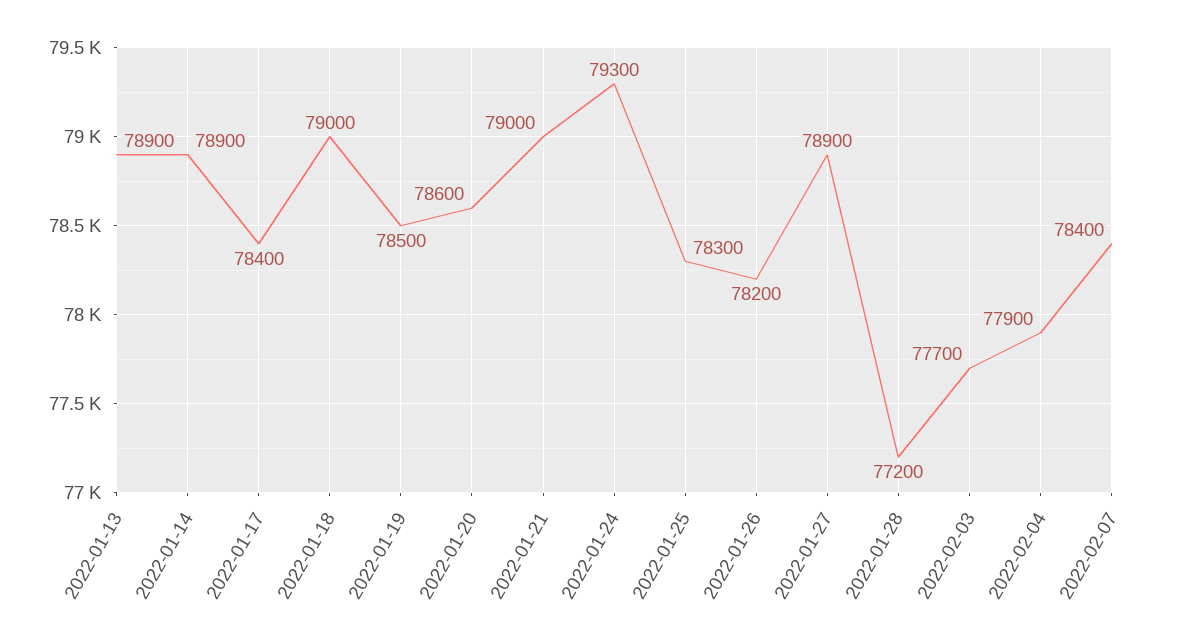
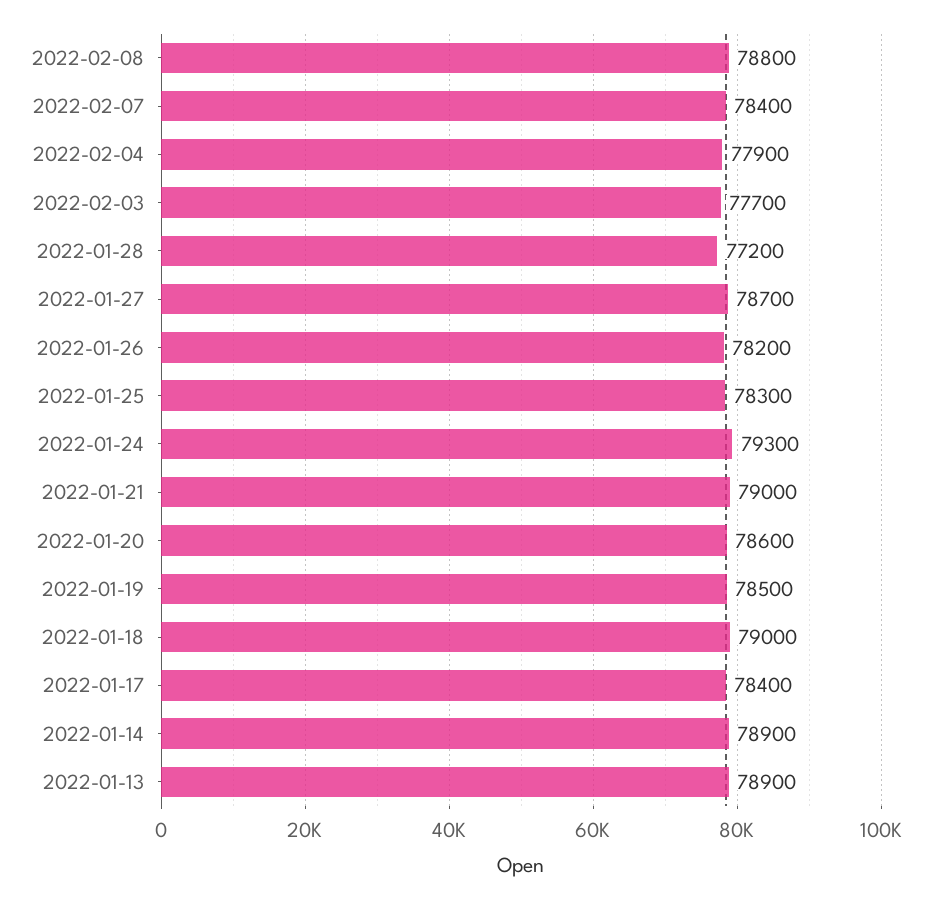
2022-01-27: 78900 -> 78700
2022-02-08: none -> 78800

